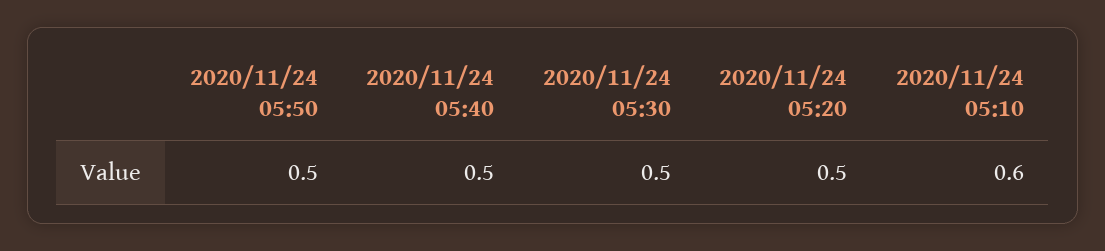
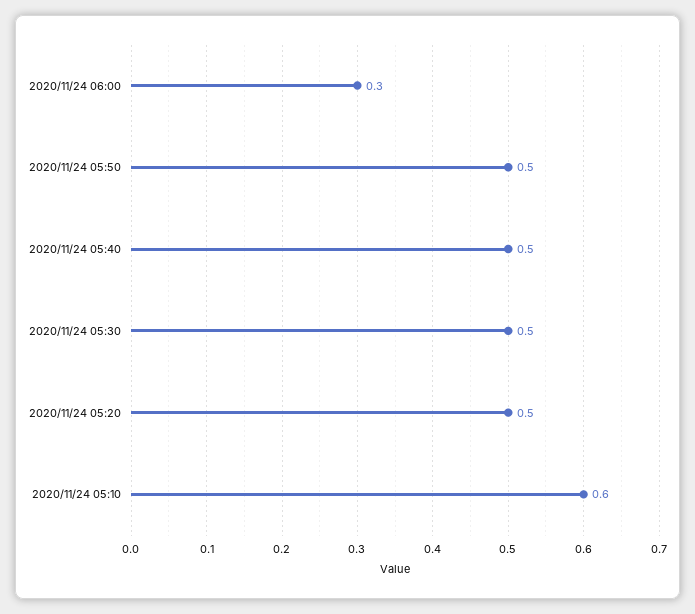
2020/11/24 06:00: none -> 0.3

